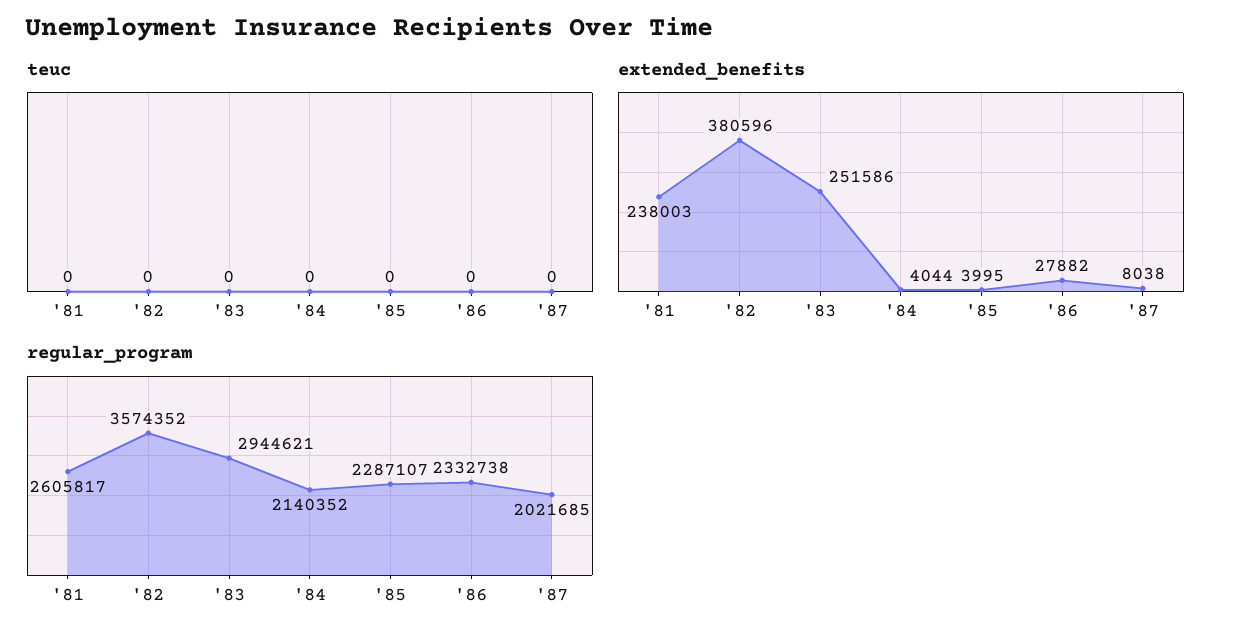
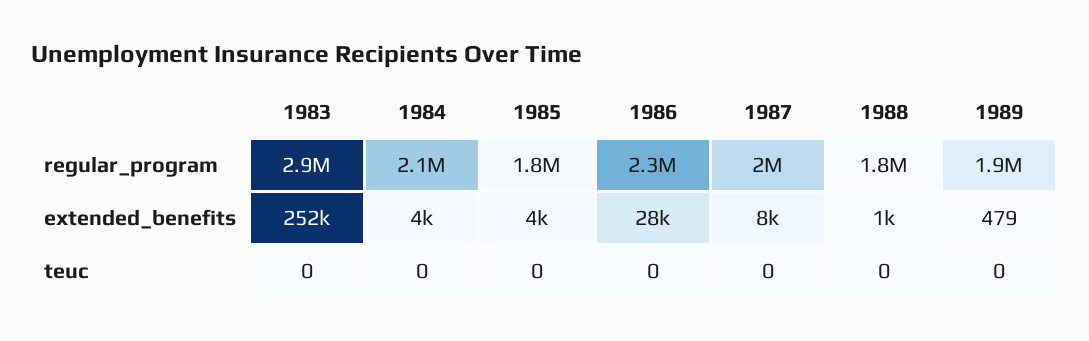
teuc, '81: 0 -> none
teuc, '82: 0 -> none
extended_benefits, '81: 238003 -> none
extended_benefits, '82: 380596 -> none
regular_program, '81: 2605817 -> none
regular_program, '82: 3574352 -> none
regular_program, '85: 2287107 -> 1800000
regular_program, 1988: none -> 1800000
regular_program, 1989: none -> 1900000
extended_benefits, 1988: none -> 1000
extended_benefits, 1989: none -> 479
teuc, 1988: none -> 0
teuc, 1989: none -> 0

